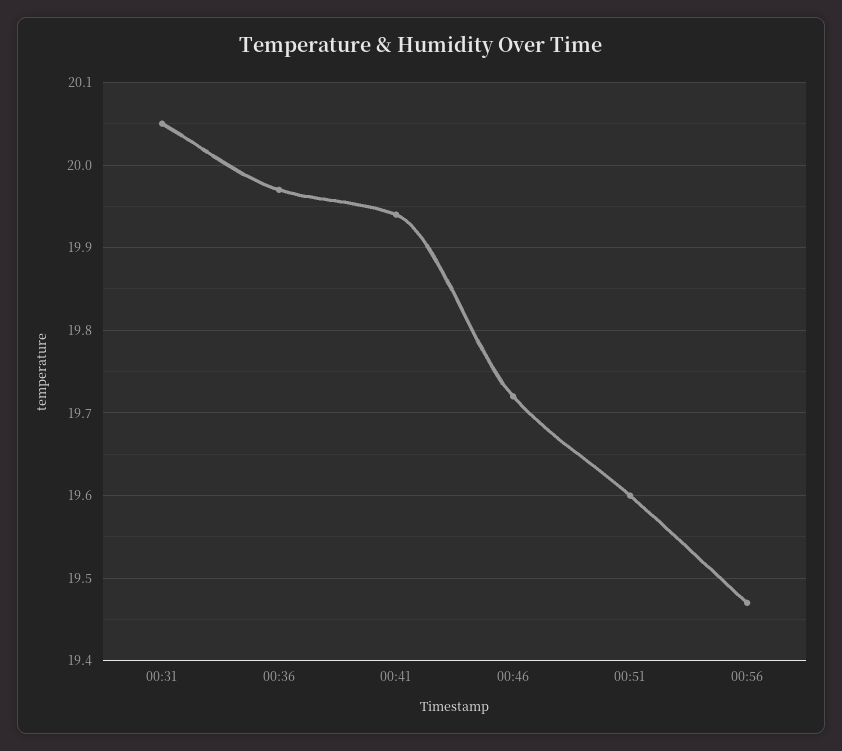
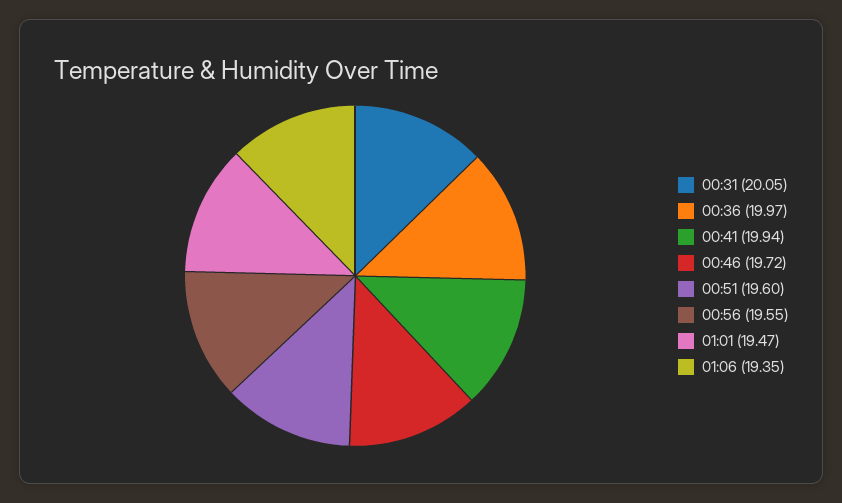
00:56: 19.47 -> 19.55
01:01: none -> 19.47
01:06: none -> 19.35

